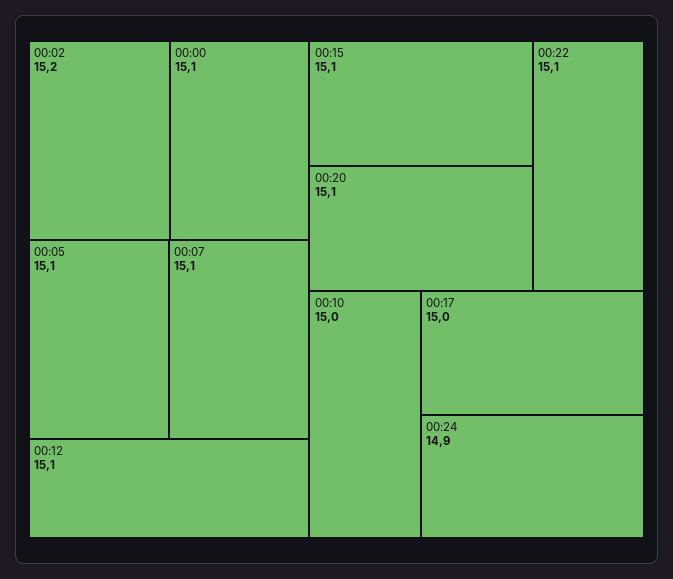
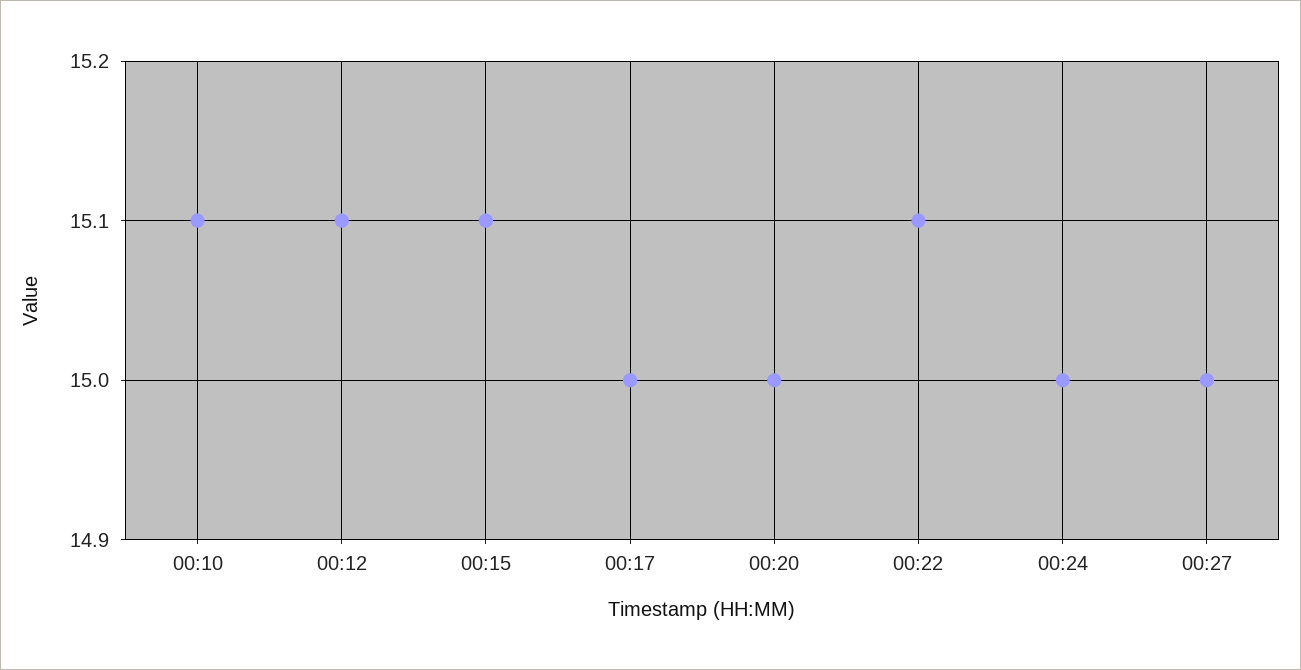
00:02: 15.2 -> none
00:00: 15.1 -> none
00:05: 15.1 -> none
00:07: 15.1 -> none
00:20: 15.1 -> 15
00:10: 15 -> 15.1
00:24: 14.9 -> 15
00:27: none -> 15

